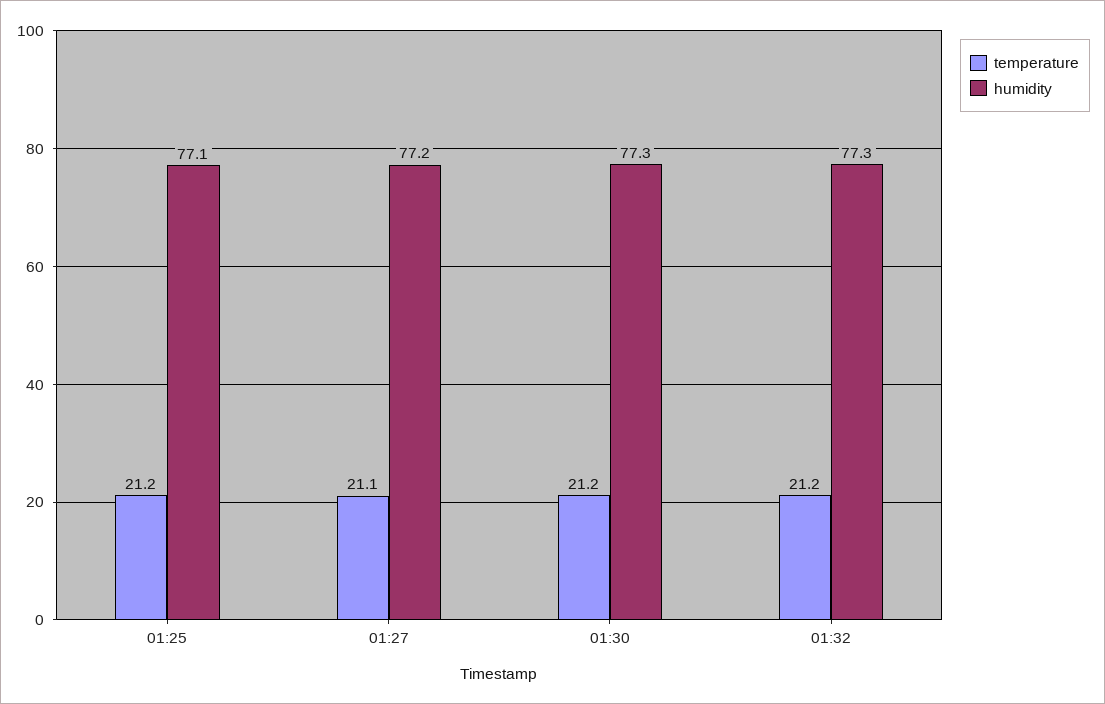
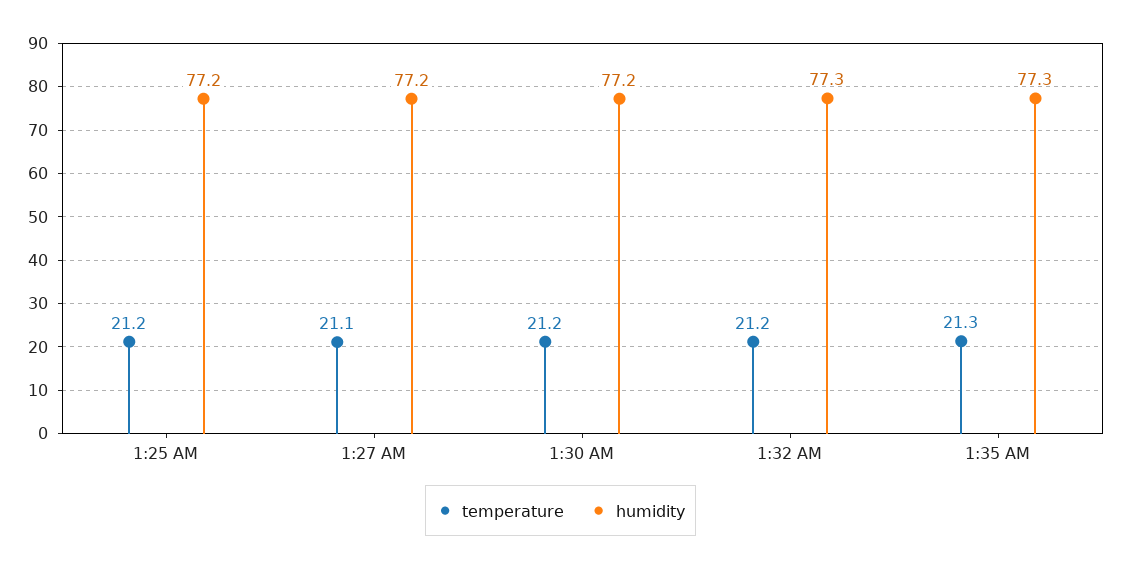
humidity, 01:25: 77.1 -> 77.2
humidity, 01:30: 77.3 -> 77.2
temperature, 1:35 AM: none -> 21.3
humidity, 1:35 AM: none -> 77.3

